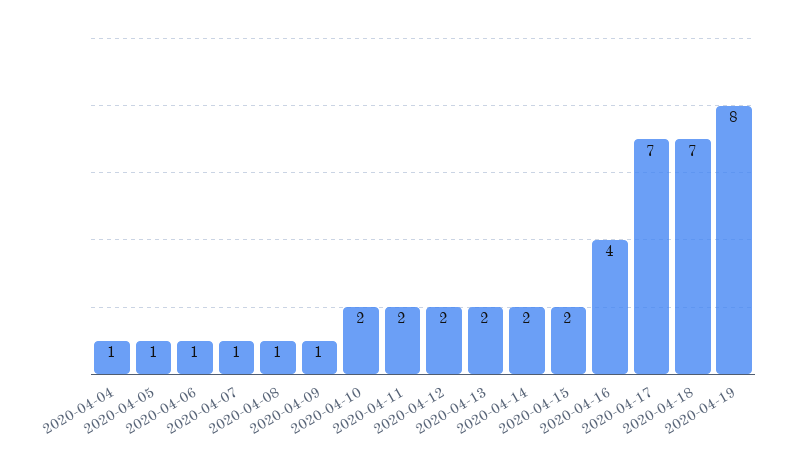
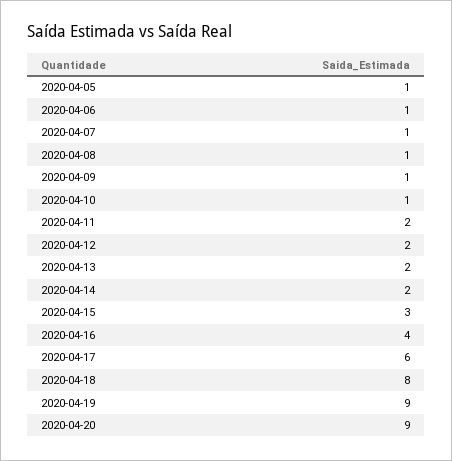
2020-04-04: 1 -> none
2020-04-10: 2 -> 1
2020-04-15: 2 -> 3
2020-04-17: 7 -> 6
2020-04-18: 7 -> 8
2020-04-19: 8 -> 9
2020-04-20: none -> 9

